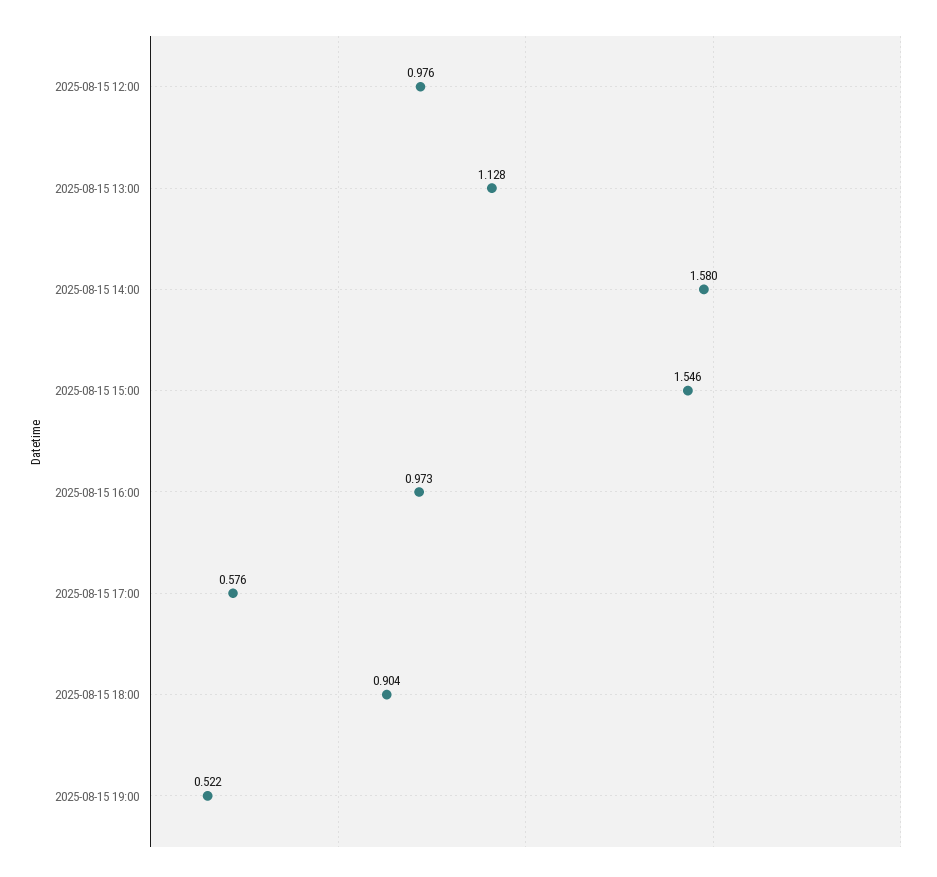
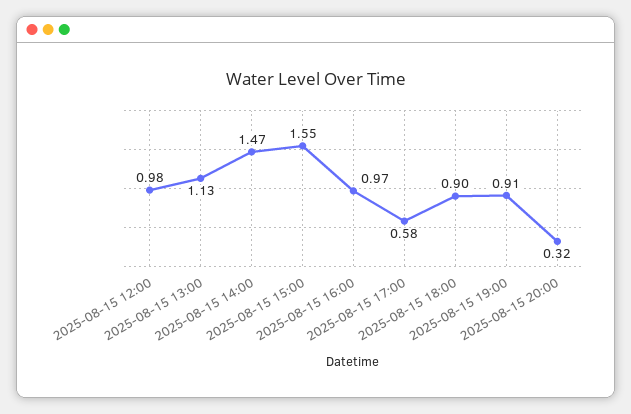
2025-08-15 14:00: 1.58 -> 1.47
2025-08-15 19:00: 0.522 -> 0.91
2025-08-15 20:00: none -> 0.32

